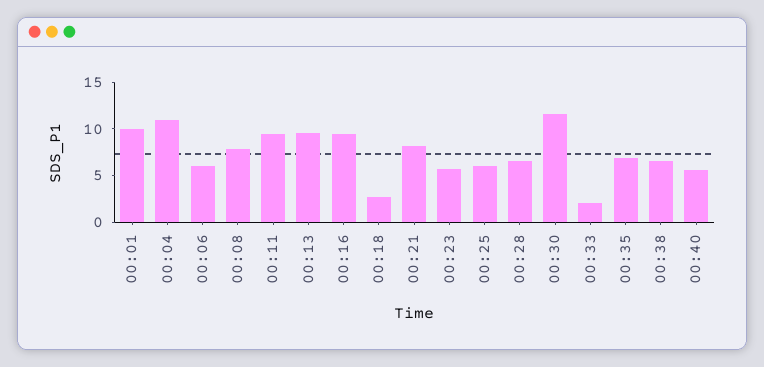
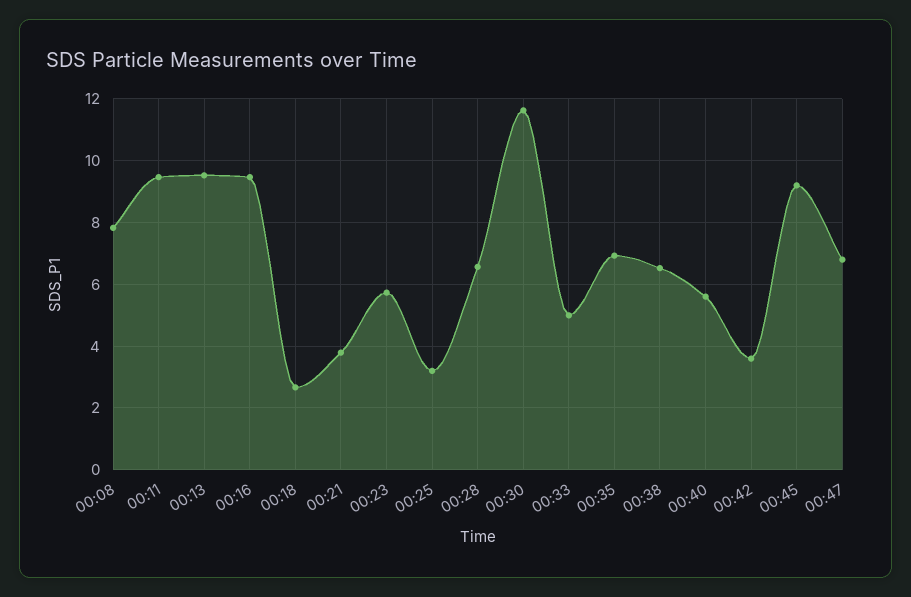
00:01: 10 -> none
00:04: 11 -> none
00:06: 6 -> none
00:21: 8 -> 3.8
00:25: 6 -> 3.2
00:33: 2 -> 5
00:42: none -> 3.6
00:45: none -> 9.2
00:47: none -> 6.8

